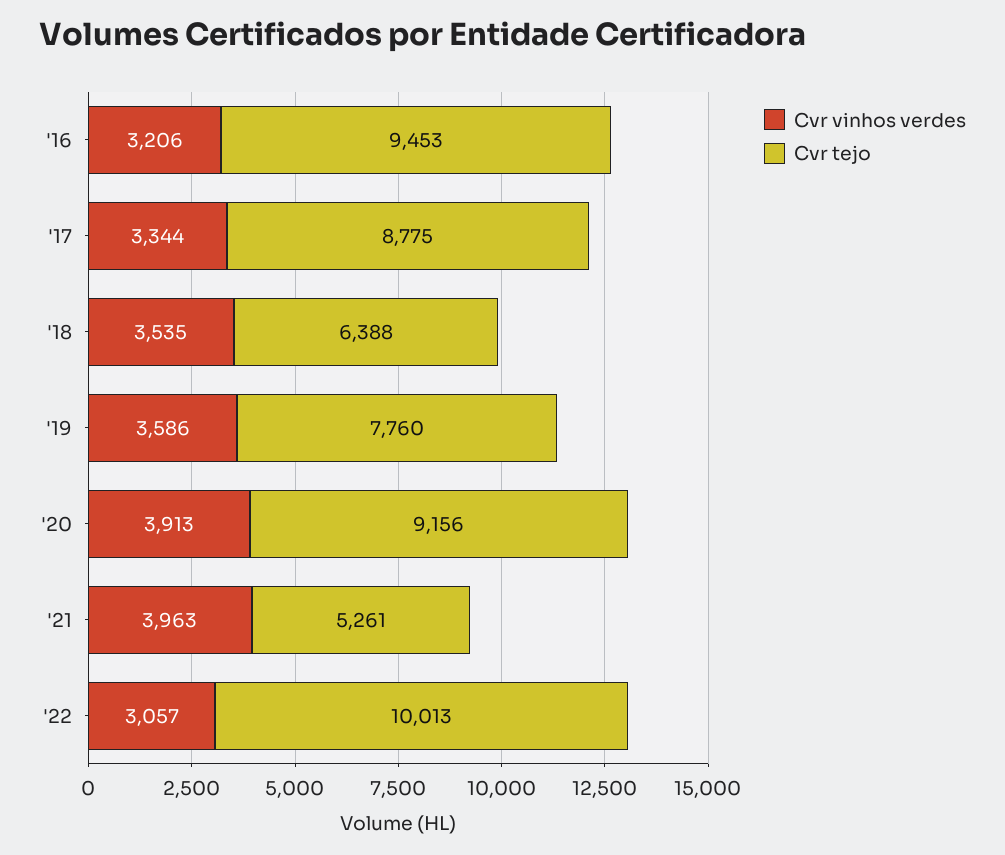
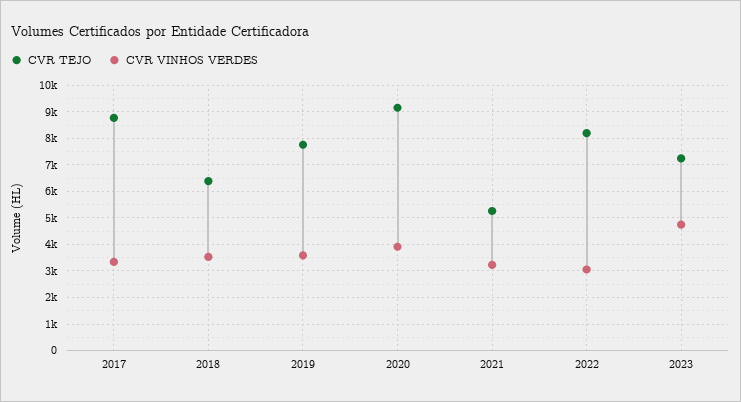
Cvr vinhos verdes, '16: 3206 -> none
Cvr tejo, '16: 9453 -> none
Cvr vinhos verdes, '21: 3963 -> 3250
Cvr tejo, '22: 10013 -> 8250
Cvr tejo, 2023: none -> 7250
Cvr vinhos verdes, 2023: none -> 4750

